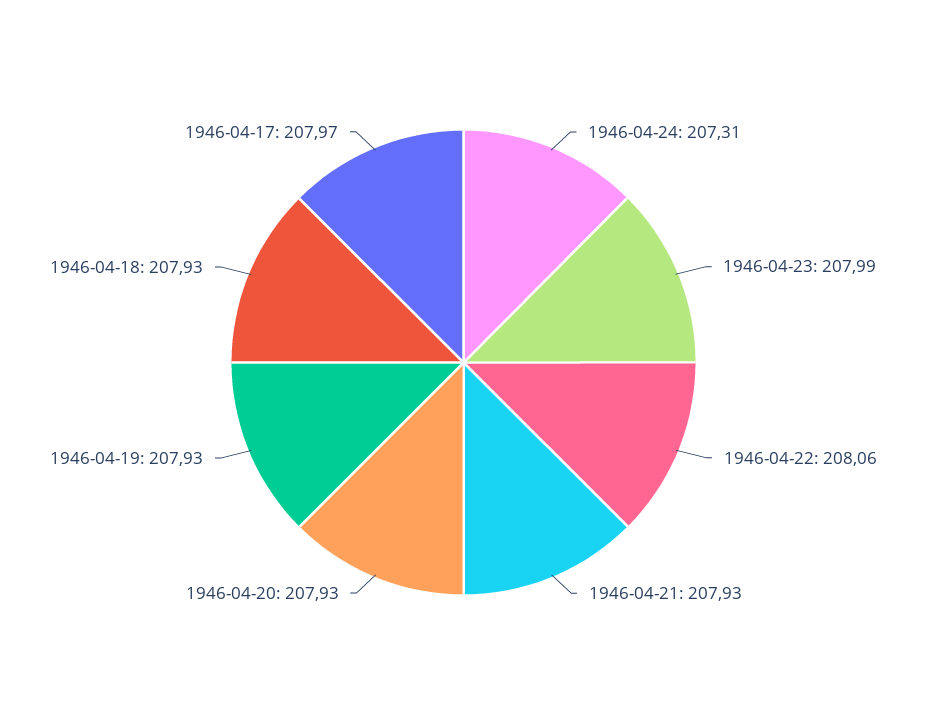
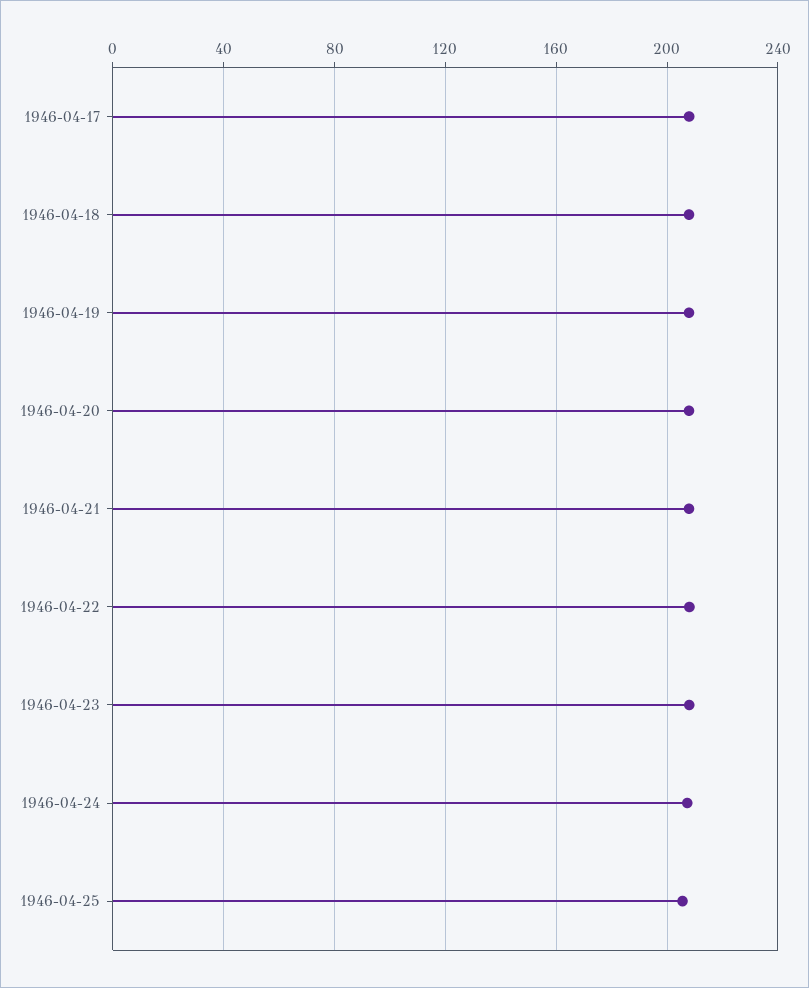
1946-04-25: none -> 205

